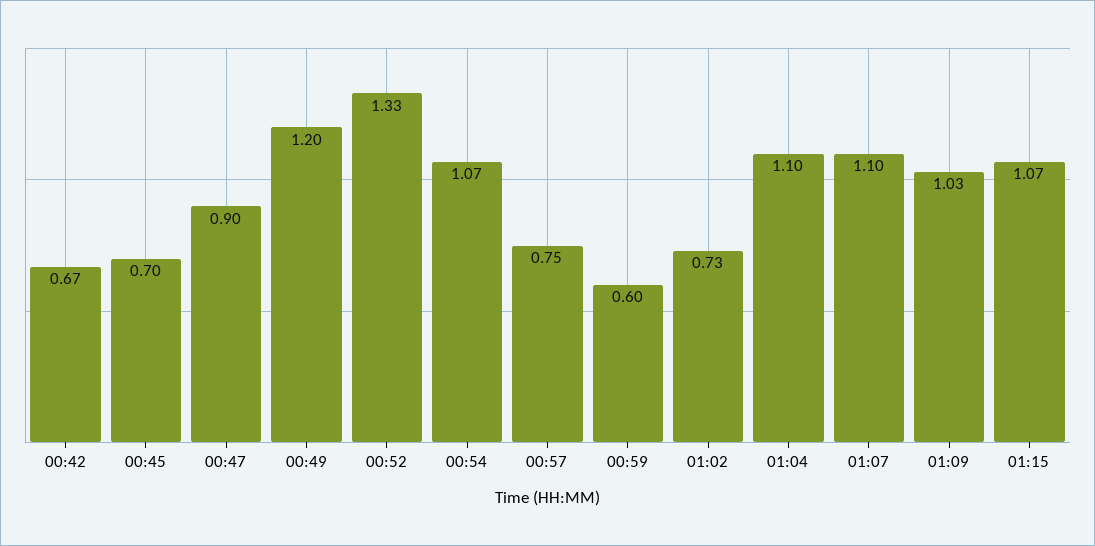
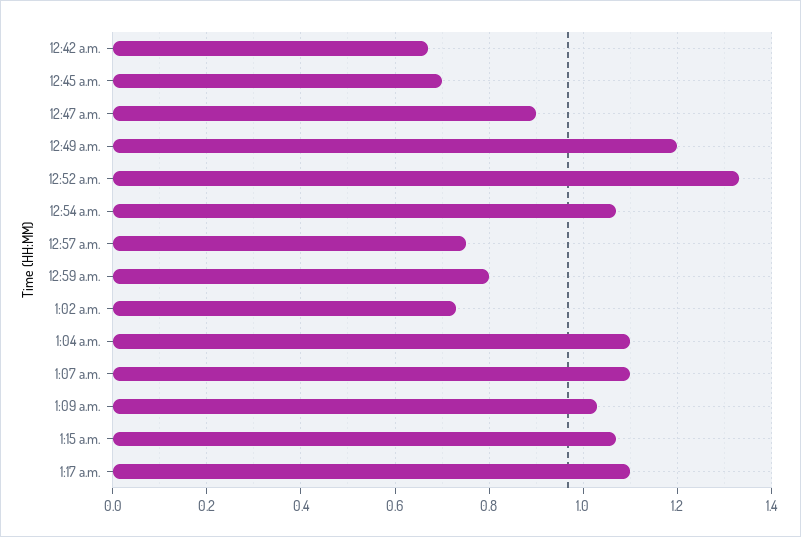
00:59: 0.6 -> 0.8
1:17 a.m.: none -> 1.1

